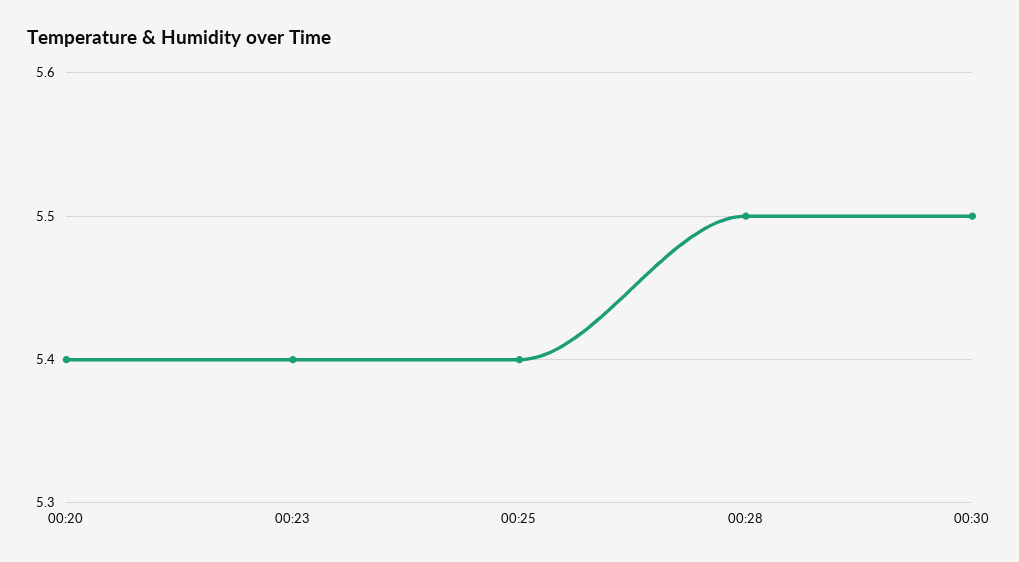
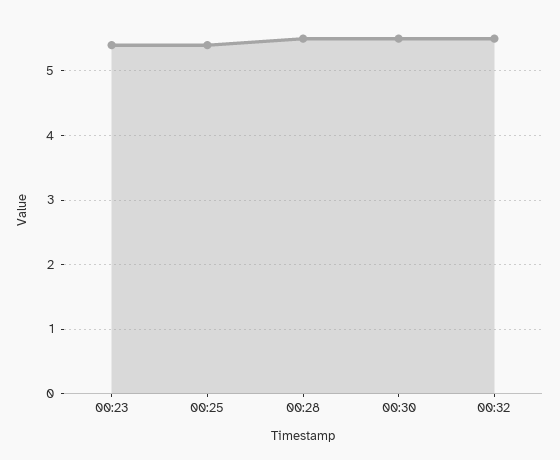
00:20: 5.4 -> none
00:32: none -> 5.5

